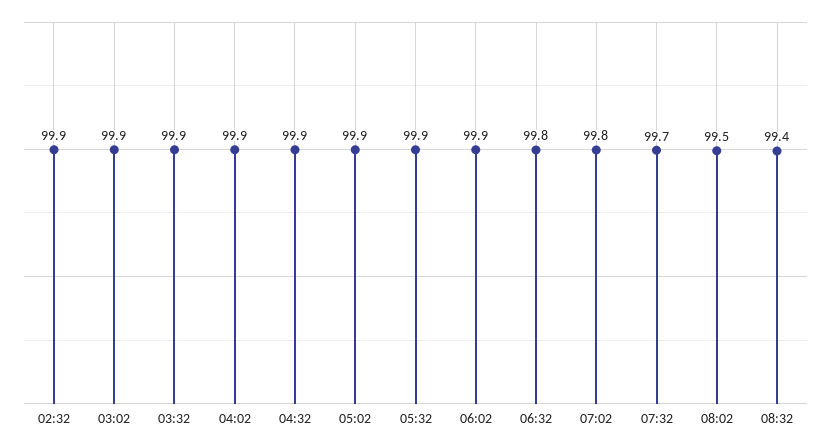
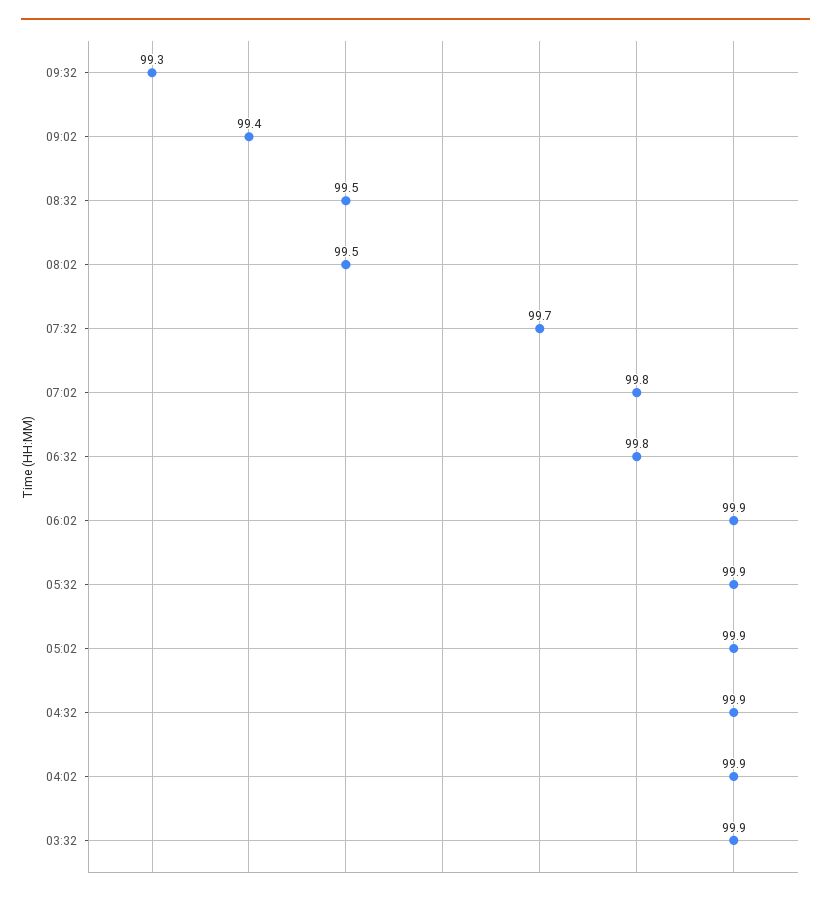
02:32: 99.9 -> none
03:02: 99.9 -> none
08:32: 99.4 -> 99.5
09:32: none -> 99.3
09:02: none -> 99.4

